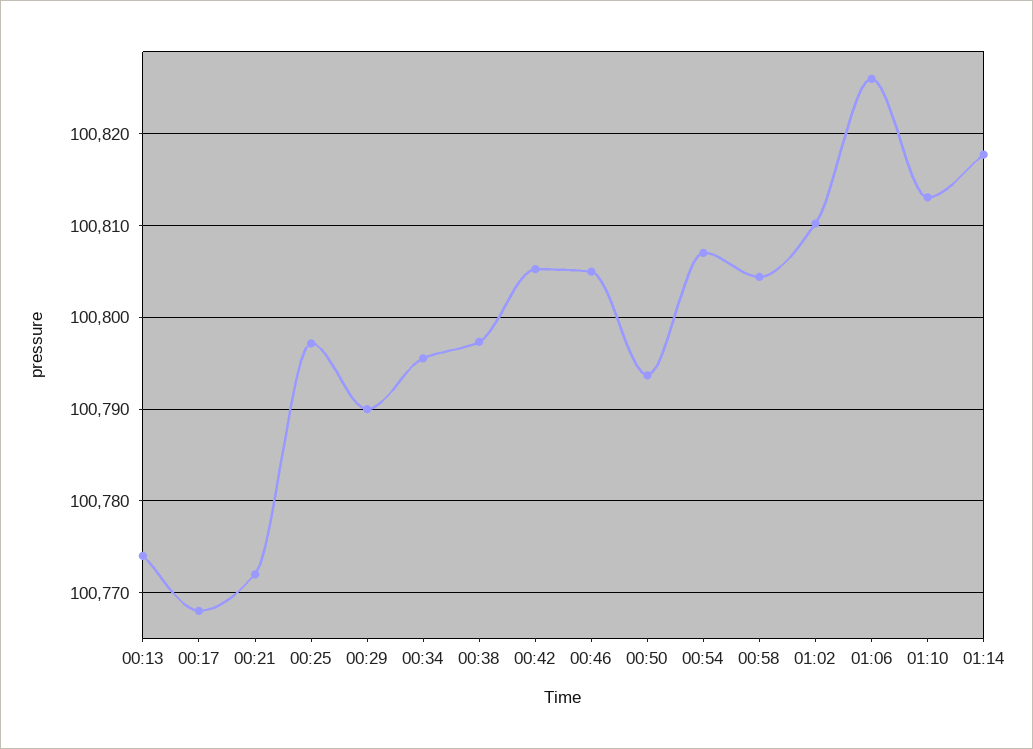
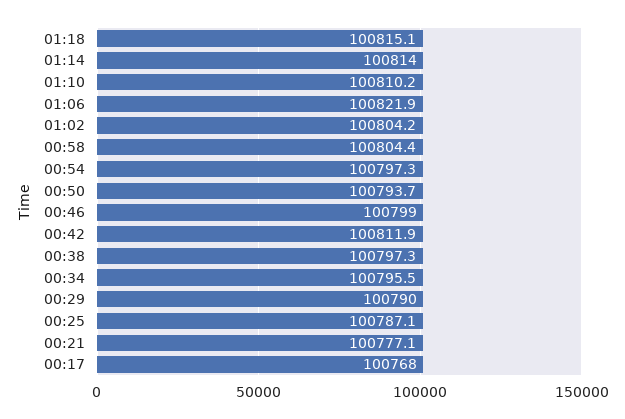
00:13: 100774 -> none
00:21: 100772 -> 100777.1
00:25: 100797 -> 100787.1
00:42: 100805 -> 100811.9
00:46: 100805 -> 100799
00:54: 100807 -> 100797.3
01:02: 100810 -> 100804.2
01:06: 100826 -> 100821.9
01:10: 100813 -> 100810.2
01:14: 100818 -> 100814
01:18: none -> 100815.1

